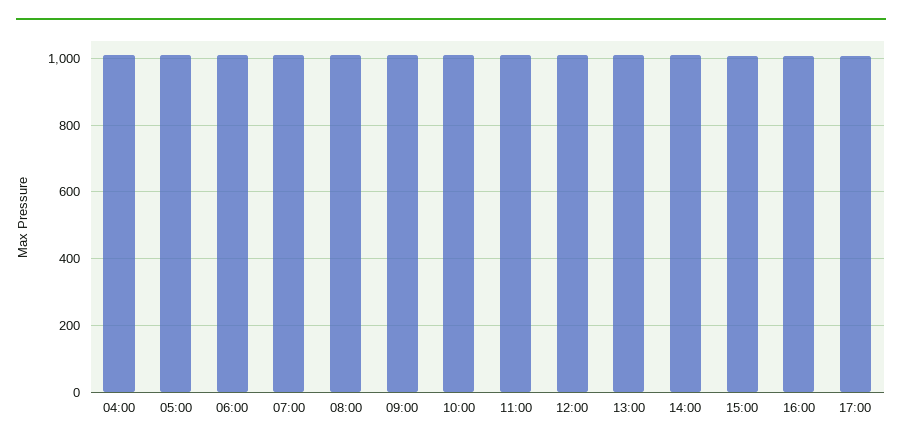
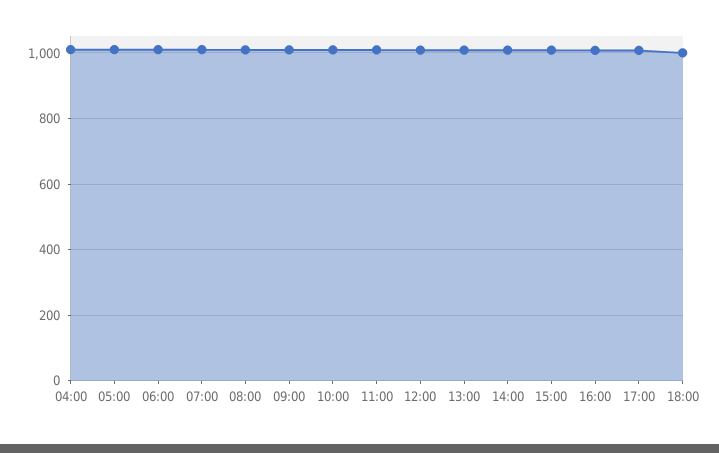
18:00: none -> 1000

